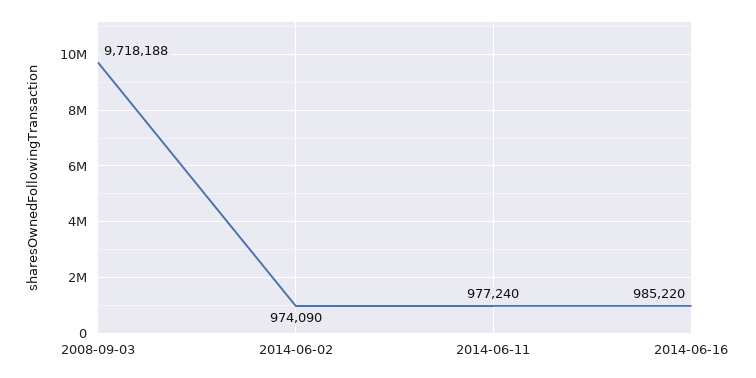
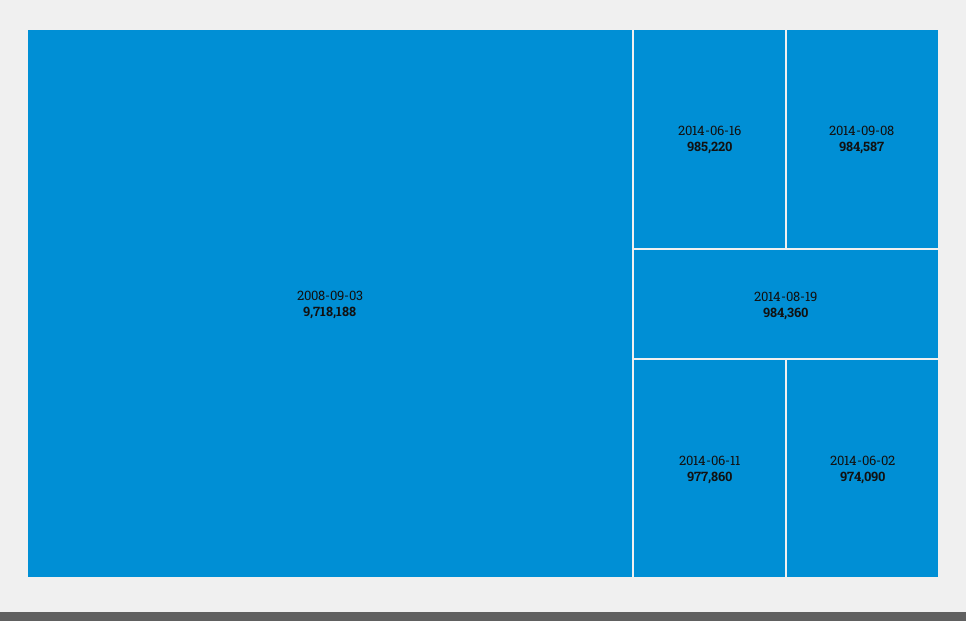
2014-06-11: 977240 -> 977860
2014-09-08: none -> 984587
2014-08-19: none -> 984360

